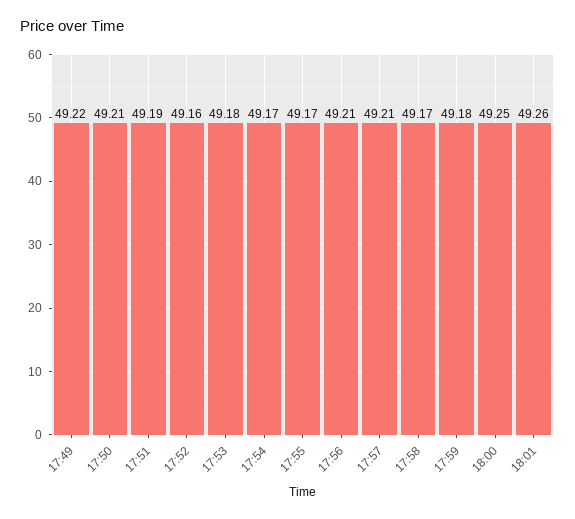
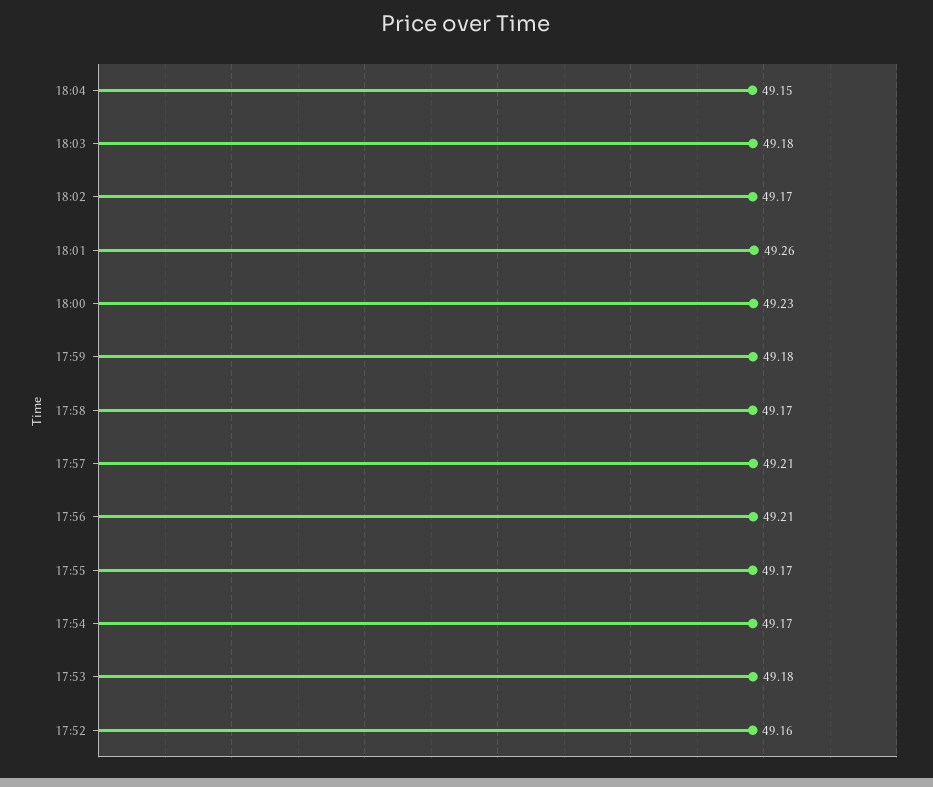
17:49: 49.22 -> none
17:50: 49.21 -> none
17:51: 49.19 -> none
18:00: 49.25 -> 49.23
18:04: none -> 49.15
18:03: none -> 49.18
18:02: none -> 49.17

